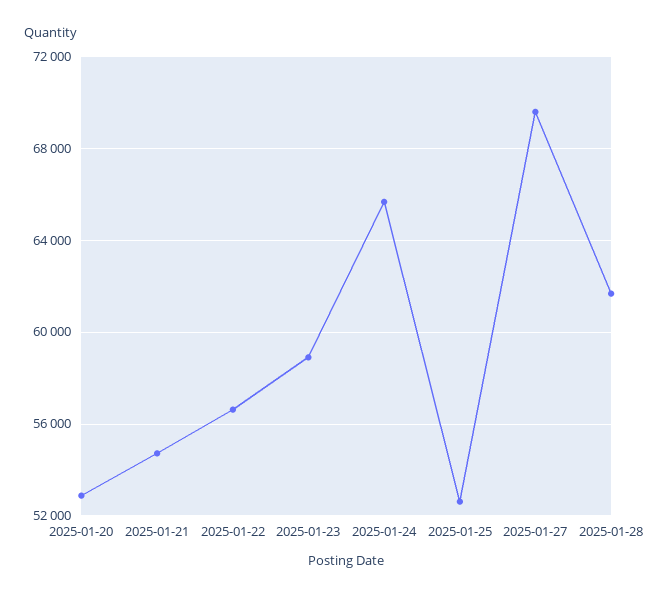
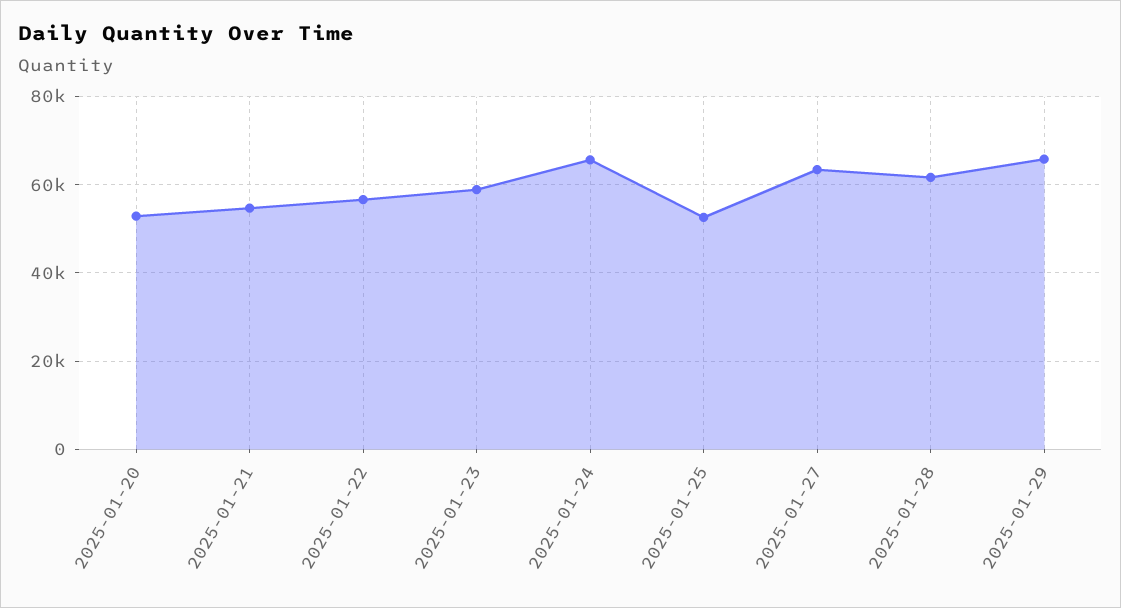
2025-01-27: 69500 -> 64000
2025-01-29: none -> 66000

